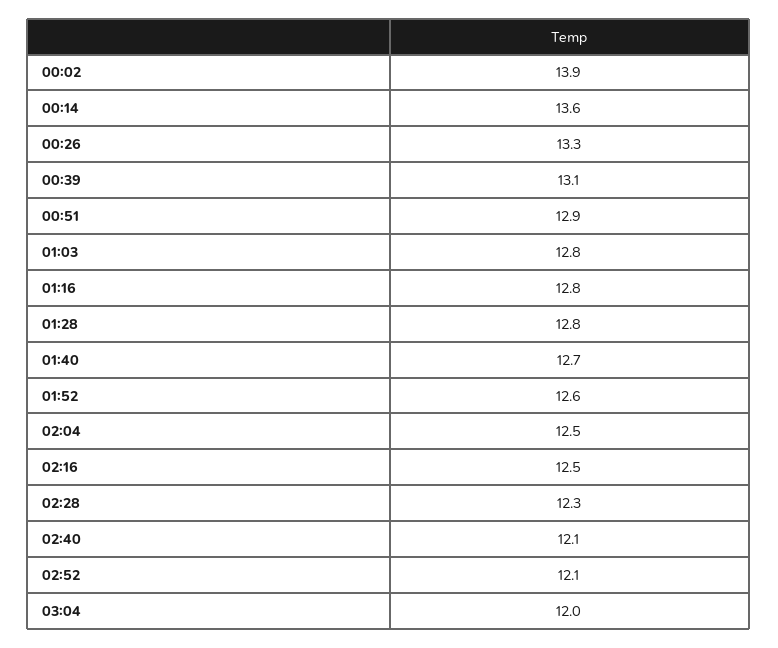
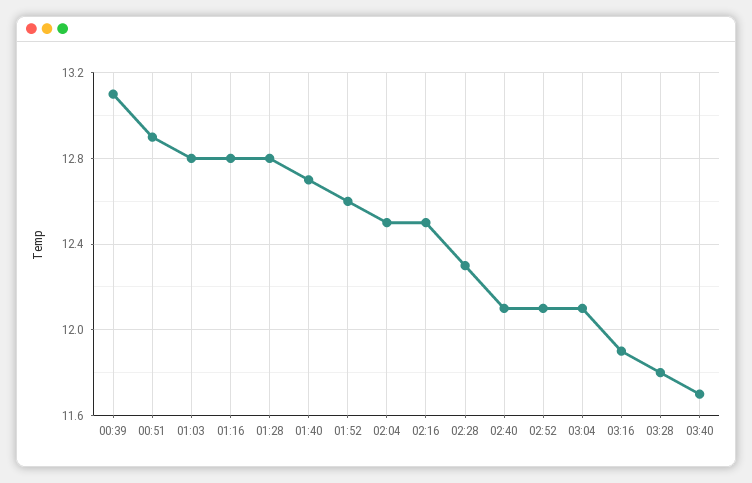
00:02: 13.9 -> none
00:14: 13.6 -> none
00:26: 13.3 -> none
03:04: 12 -> 12.1
03:16: none -> 11.9
03:28: none -> 11.8
03:40: none -> 11.7

